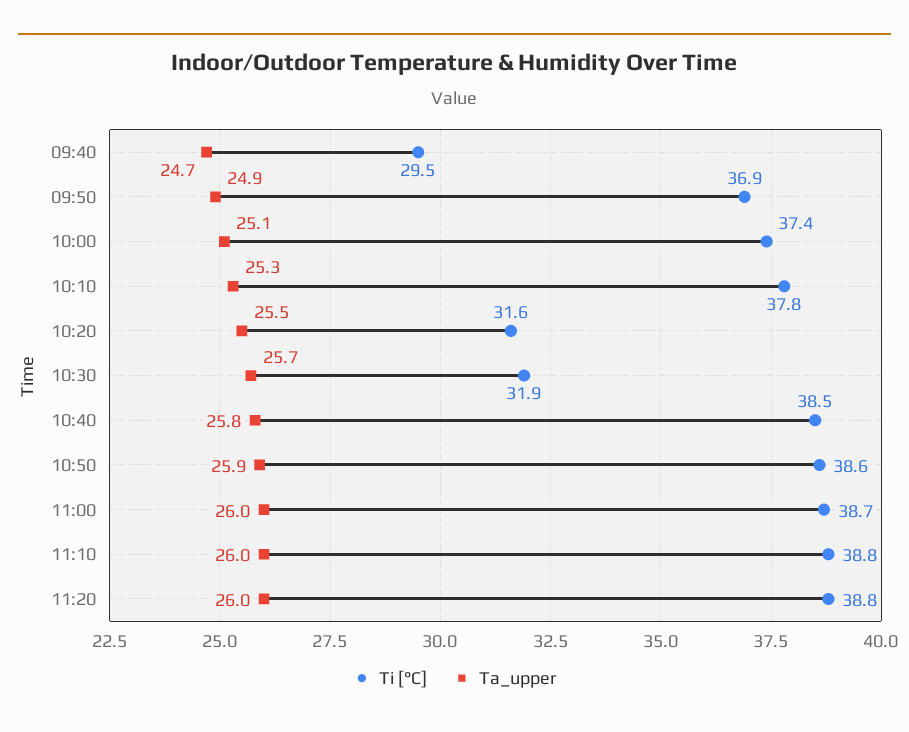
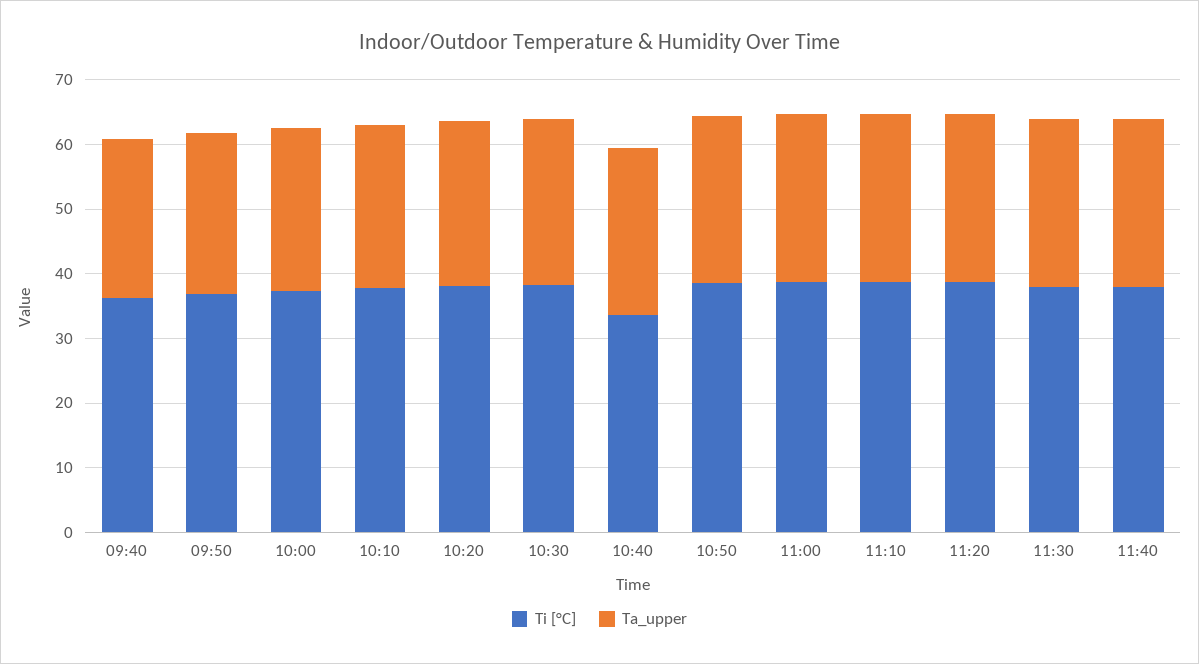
Ti [°C], 09:40: 29.5 -> 36
Ti [°C], 10:20: 31.6 -> 38
Ti [°C], 10:30: 31.9 -> 38
Ti [°C], 10:40: 38.5 -> 34
Ti [°C], 11:30: none -> 38
Ta_upper, 11:30: none -> 26
Ti [°C], 11:40: none -> 38
Ta_upper, 11:40: none -> 26

